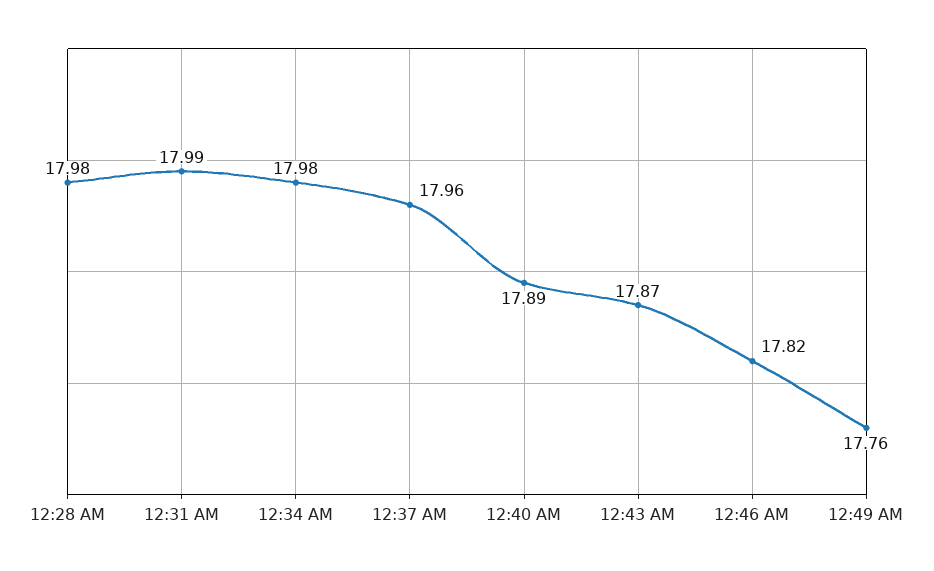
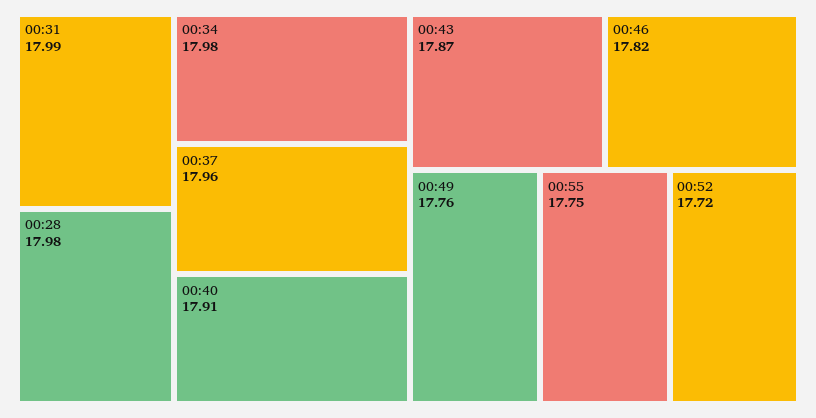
12:40 AM: 17.89 -> 17.91
00:55: none -> 17.75
00:52: none -> 17.72

